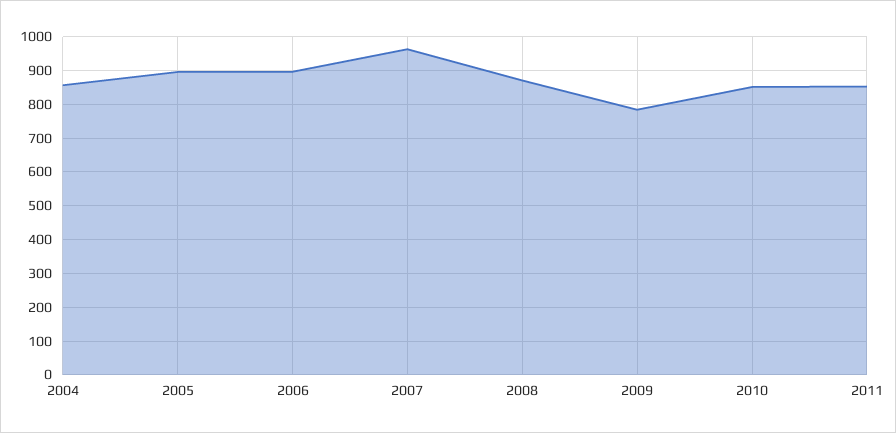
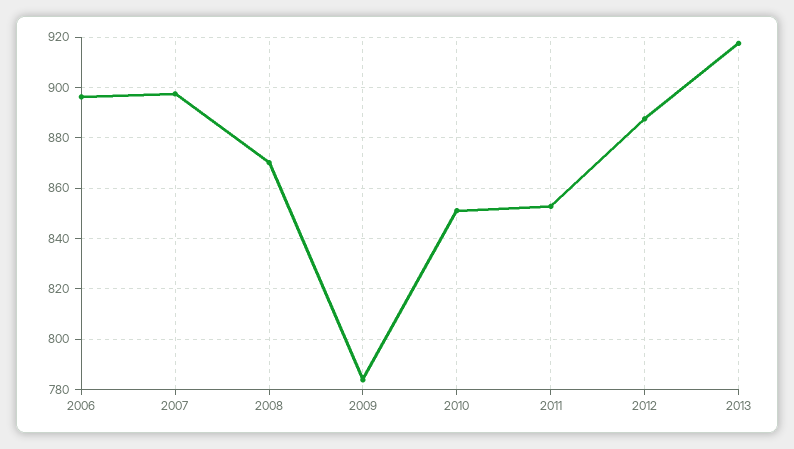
2004: 860 -> none
2005: 900 -> none
2007: 960 -> 897.5
2012: none -> 887.5
2013: none -> 917.5

